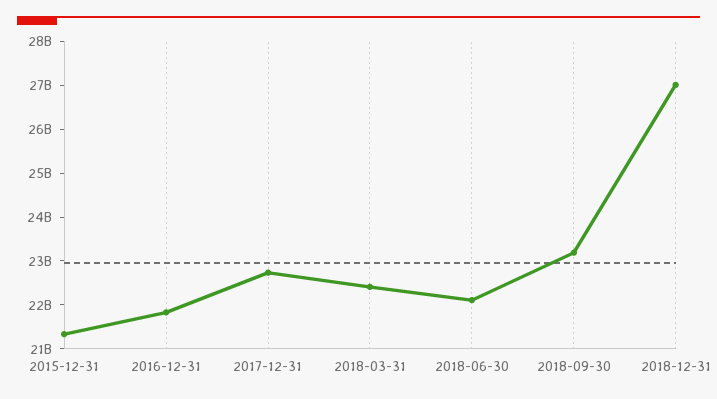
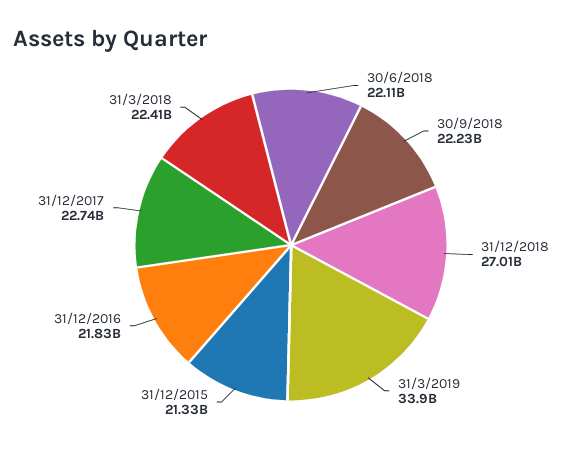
2018-09-30: 23200000000 -> 22230000000
31/3/2019: none -> 33900000000

